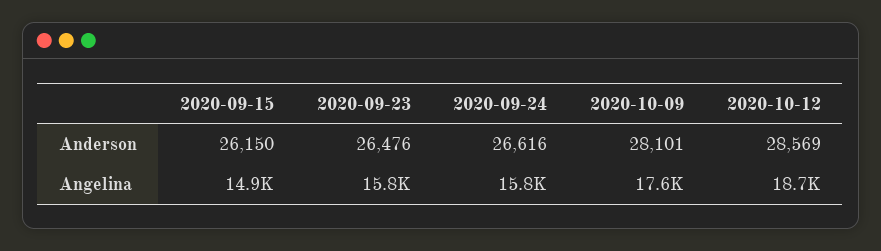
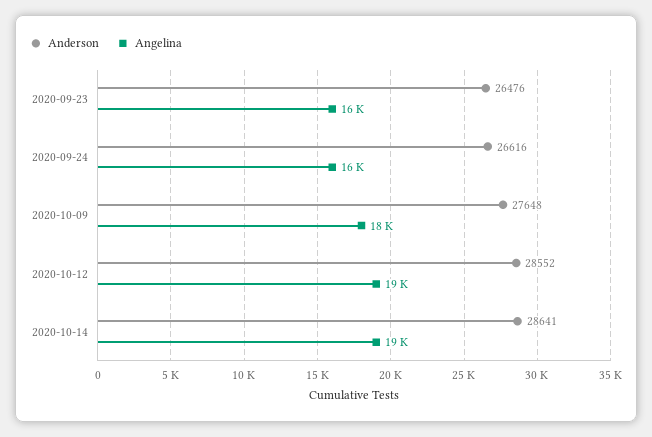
Anderson, 2020-09-15: 26150 -> none
Anderson, 2020-10-09: 28101 -> 27648
Anderson, 2020-10-12: 28569 -> 28552
Angelina, 2020-09-15: 14900 -> none
Anderson, 2020-10-14: none -> 28641
Angelina, 2020-10-14: none -> 19000

